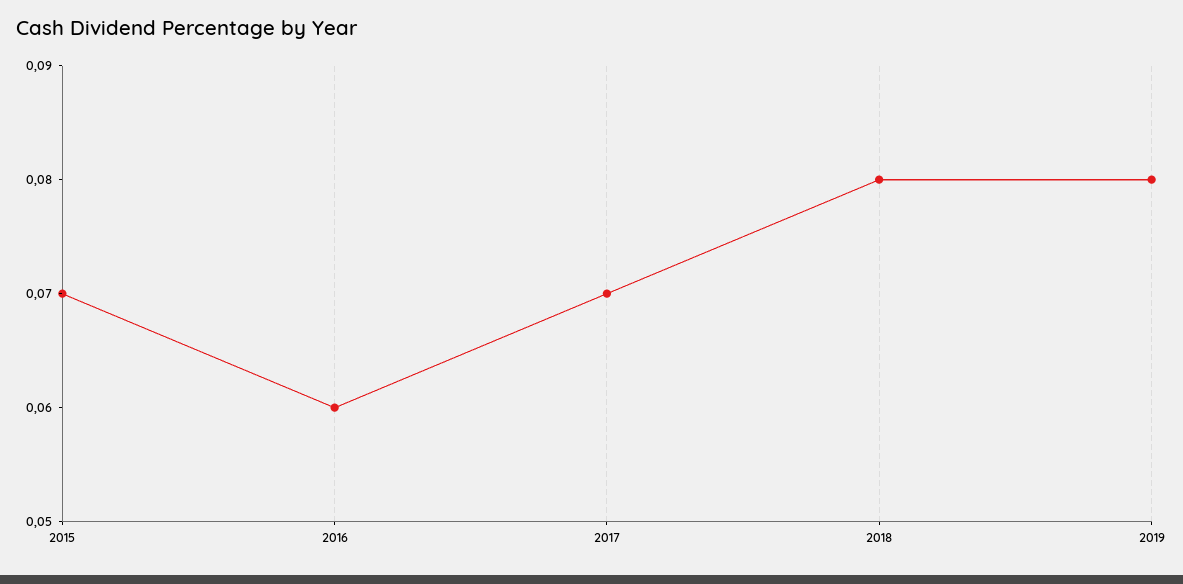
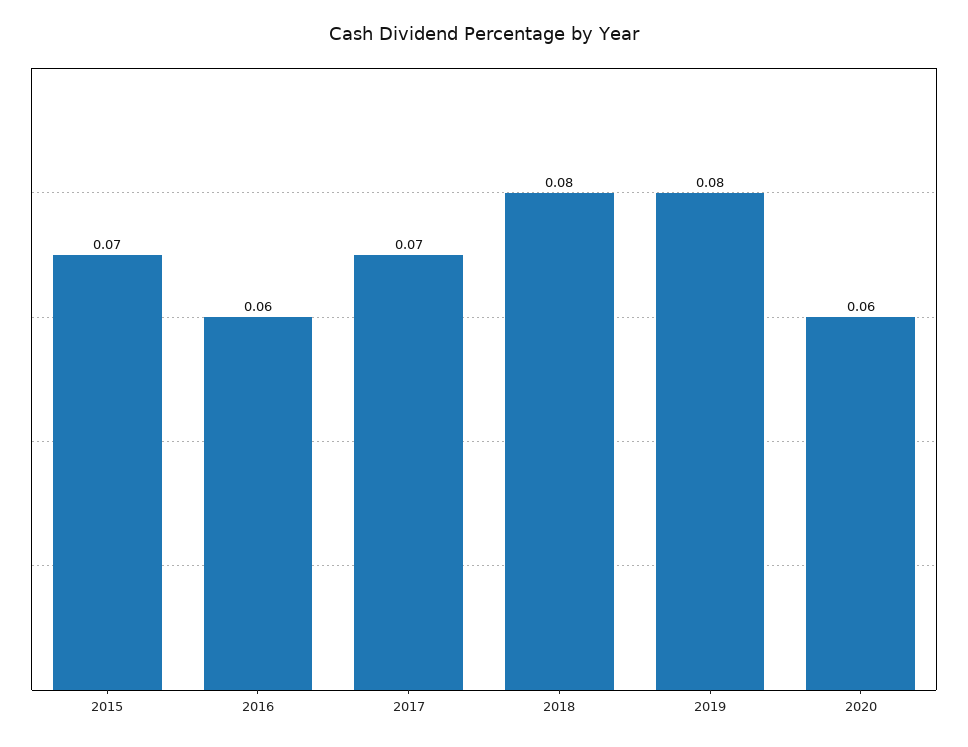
2020: none -> 0.06

